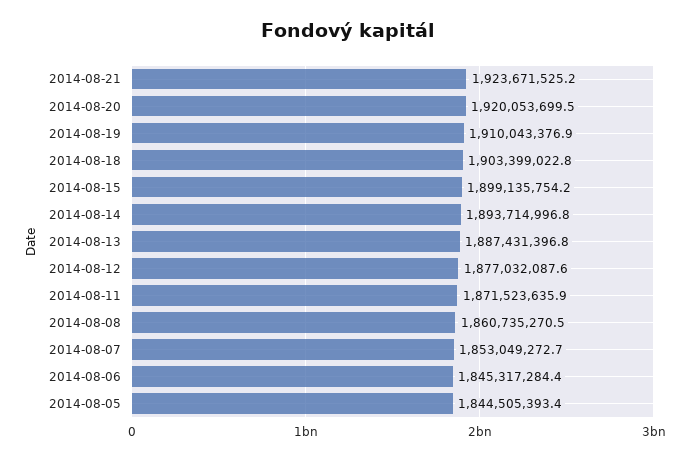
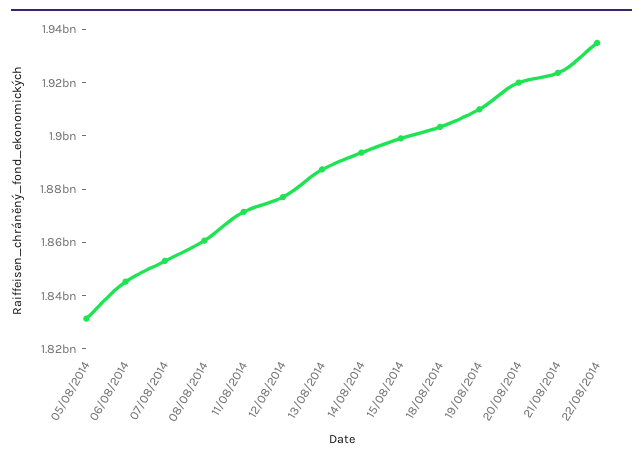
2014-08-05: 1844505393.4 -> 1830000000
22/08/2014: none -> 1935000000

